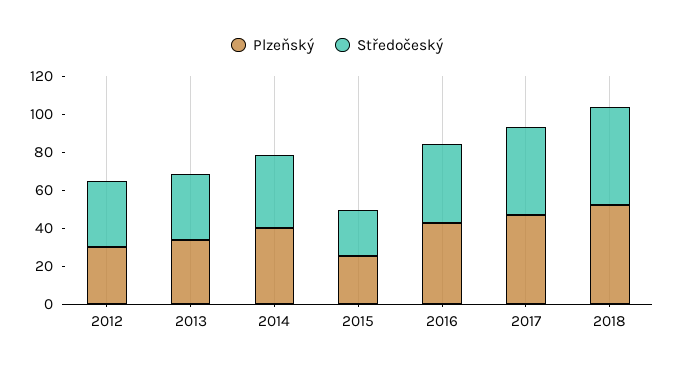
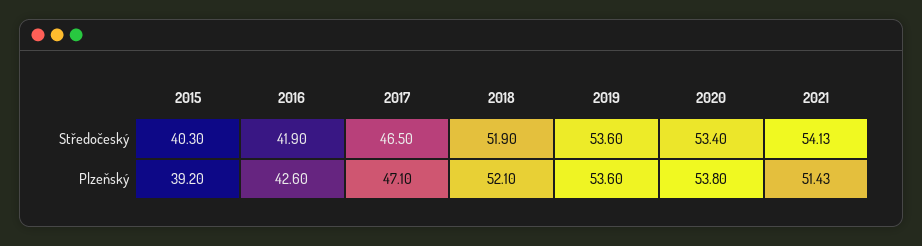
Plzeňský, 2012: 30 -> none
Středočeský, 2012: 35 -> none
Plzeňský, 2013: 35 -> none
Středočeský, 2013: 35 -> none
Plzeňský, 2014: 40 -> none
Středočeský, 2014: 40 -> none
Plzeňský, 2015: 25 -> 39.2
Středočeský, 2015: 25 -> 40.3
Středočeský, 2019: none -> 53.6
Středočeský, 2020: none -> 53.4
Středočeský, 2021: none -> 54.13
Plzeňský, 2019: none -> 53.6
Plzeňský, 2020: none -> 53.8
Plzeňský, 2021: none -> 51.43

